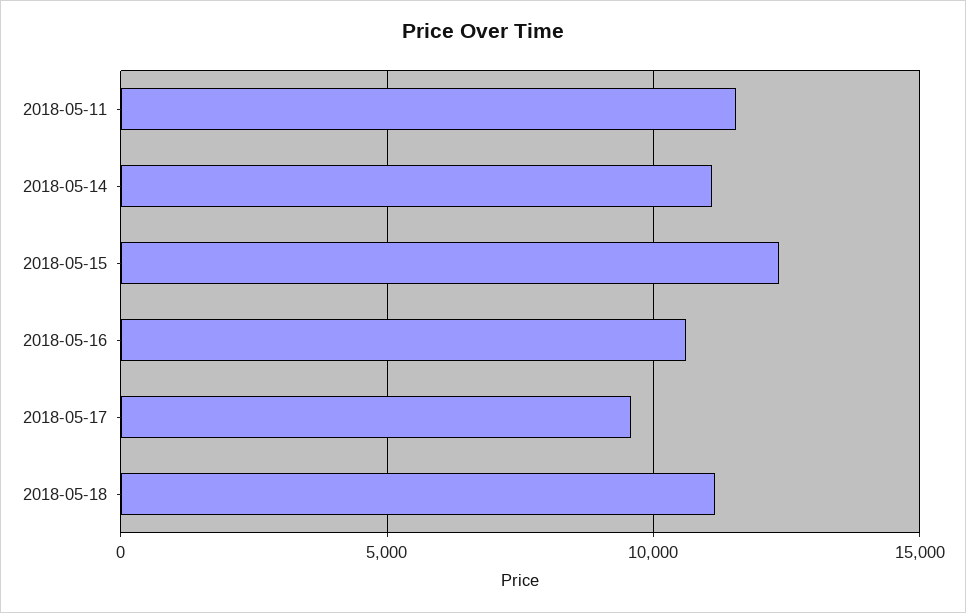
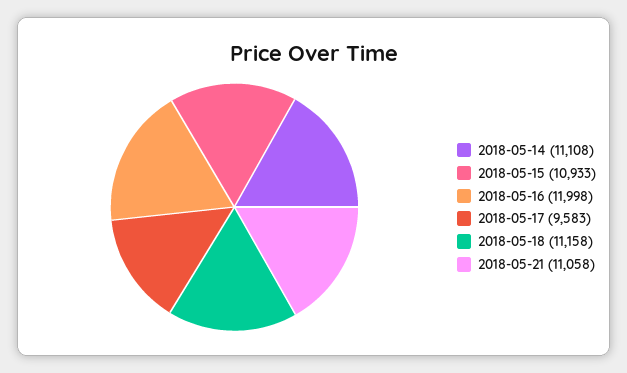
2018-05-11: 11500 -> none
2018-05-15: 12500 -> 10933
2018-05-16: 10500 -> 11998
2018-05-21: none -> 11058

